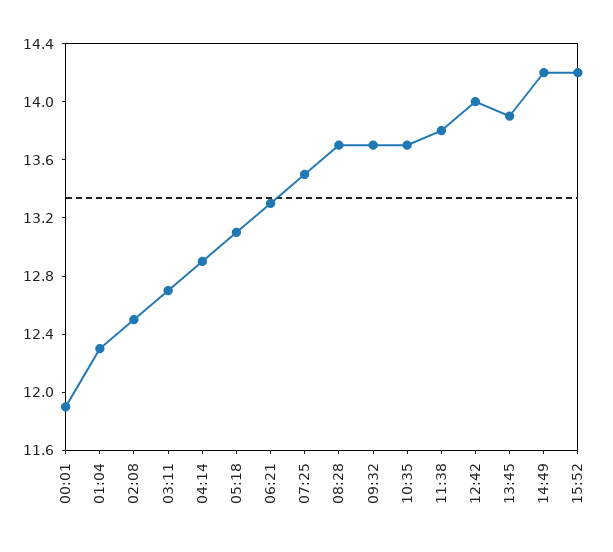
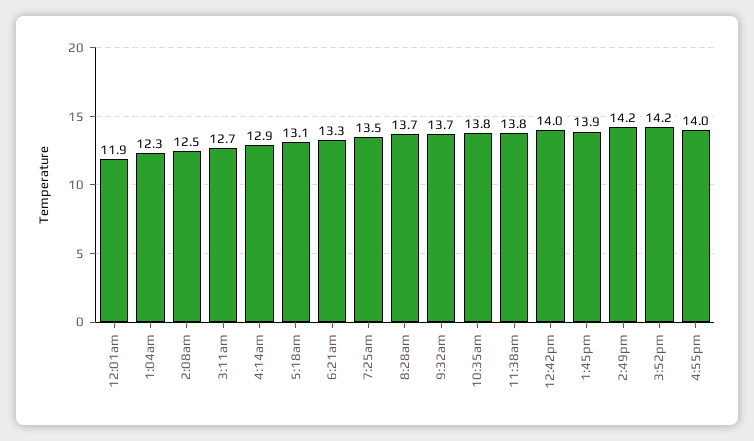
10:35: 13.7 -> 13.8
4:55pm: none -> 14

